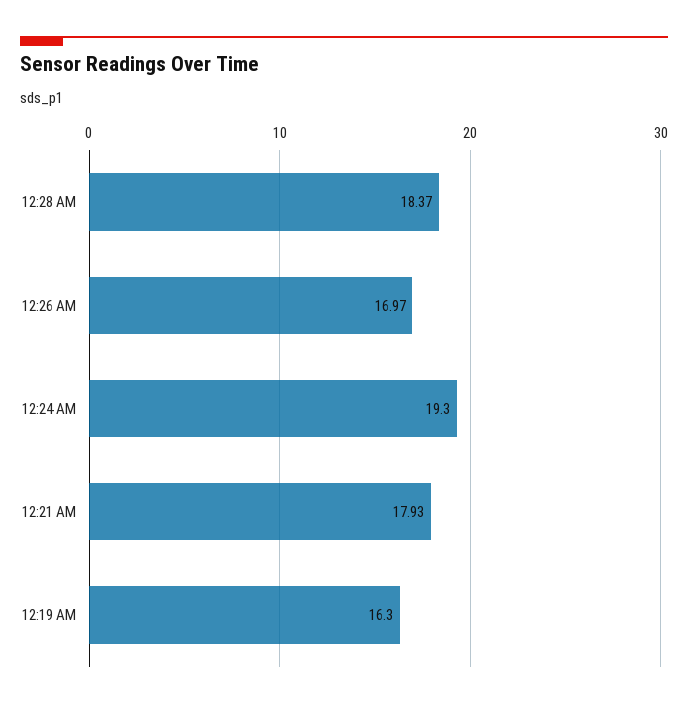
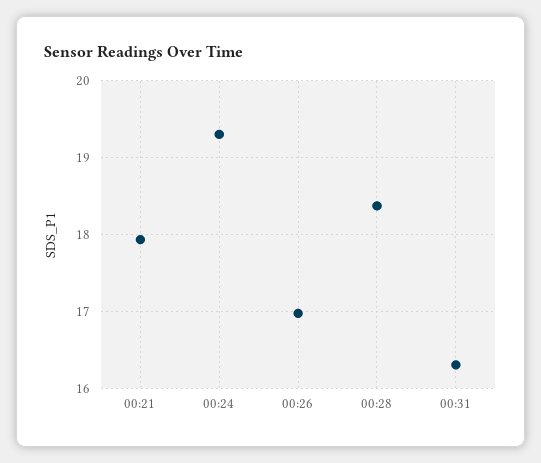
12:19 AM: 16.3 -> none
00:31: none -> 16.3

